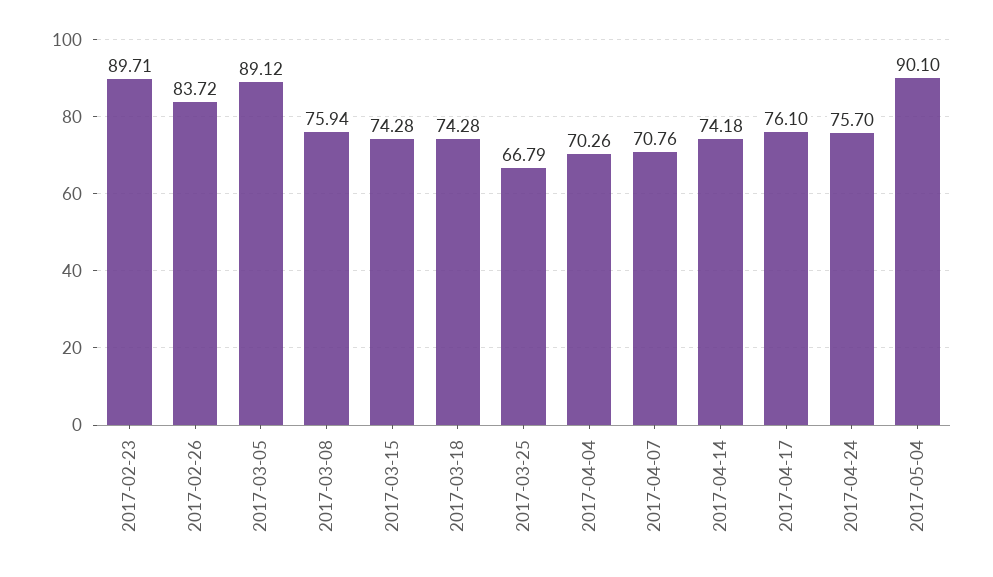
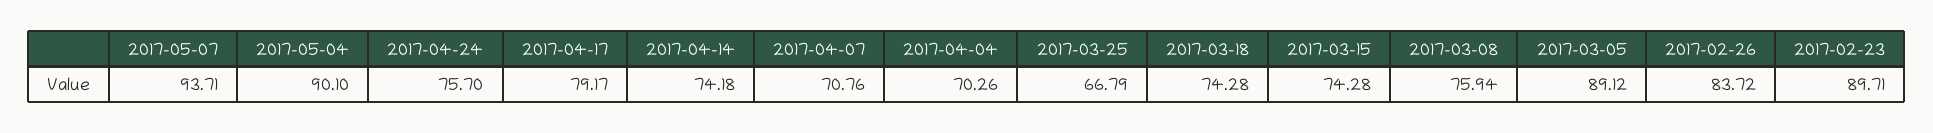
2017-04-17: 76.1 -> 79.17
2017-05-07: none -> 93.71

